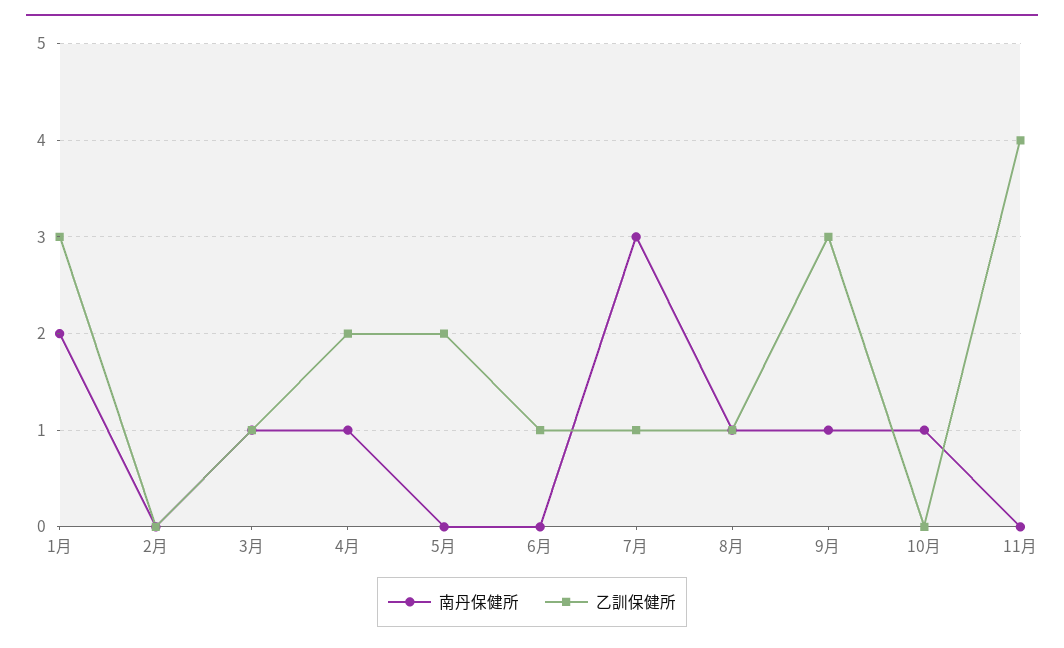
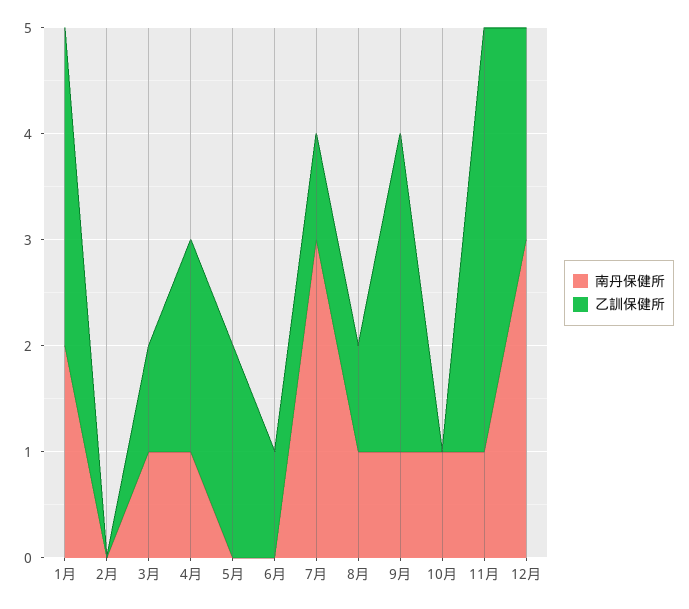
南丹保健所, 11月: 0 -> 1
南丹保健所, 12月: none -> 3
乙訓保健所, 12月: none -> 2

